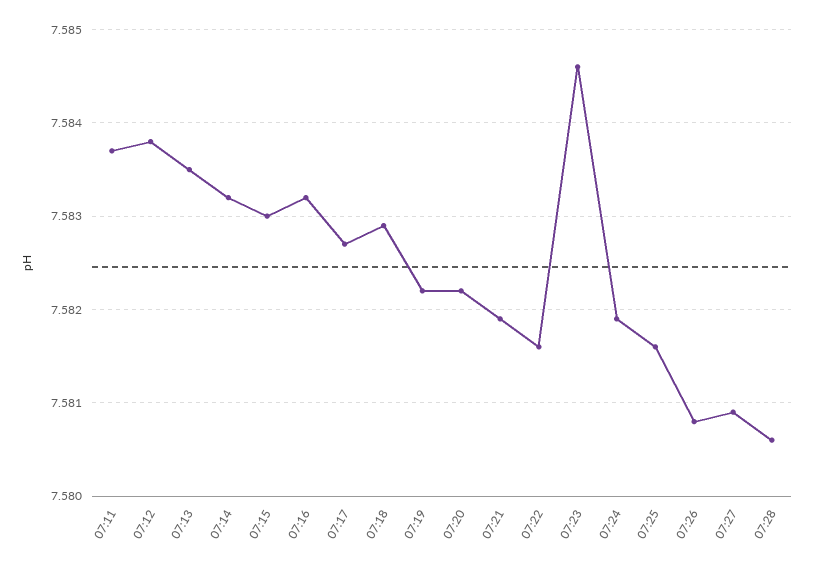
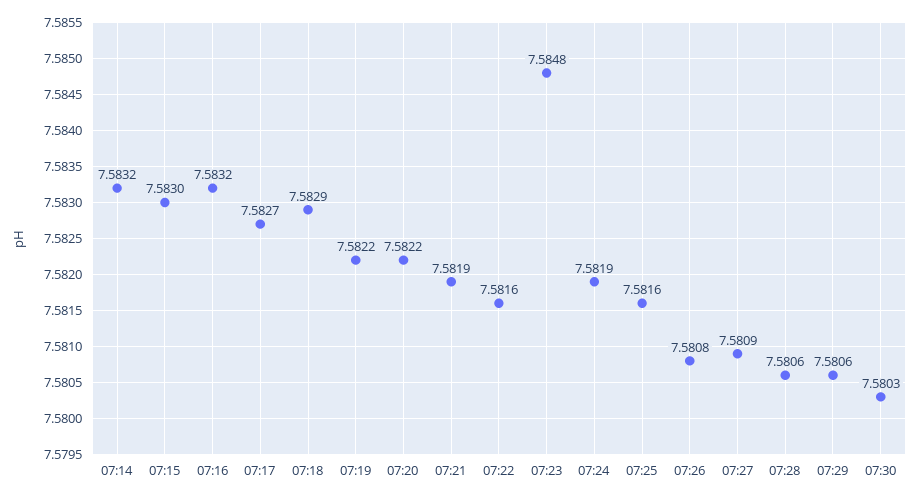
07:11: 7.5837 -> none
07:12: 7.5838 -> none
07:13: 7.5835 -> none
07:23: 7.5846 -> 7.5848
07:29: none -> 7.5806
07:30: none -> 7.5803

